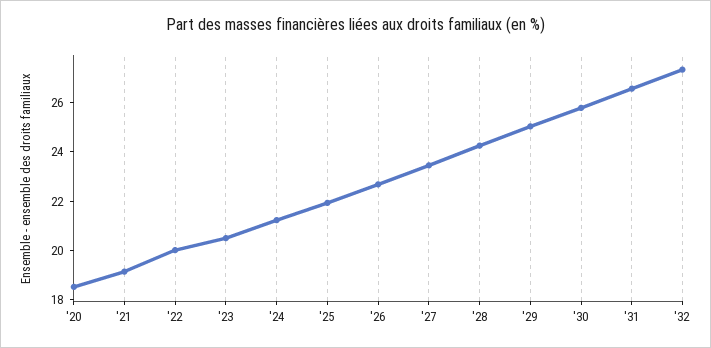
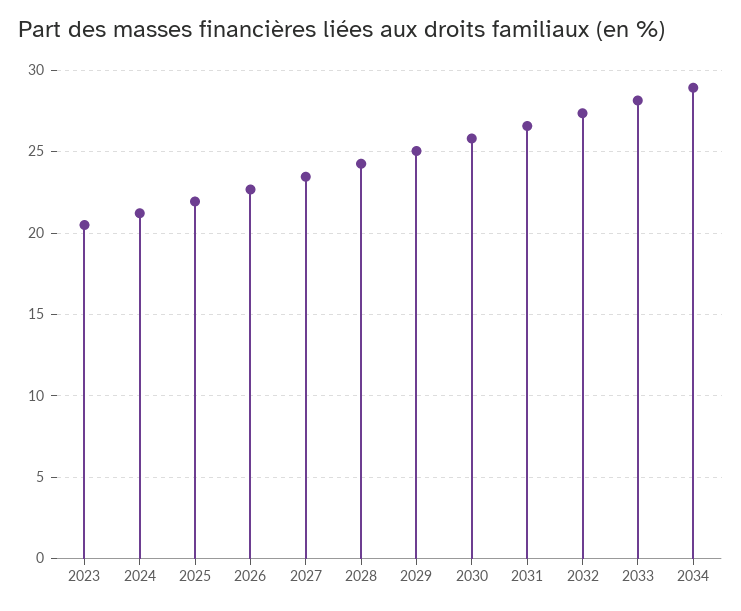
'20: 18.5 -> none
'21: 19 -> none
'22: 20 -> none
2033: none -> 28
2034: none -> 29

